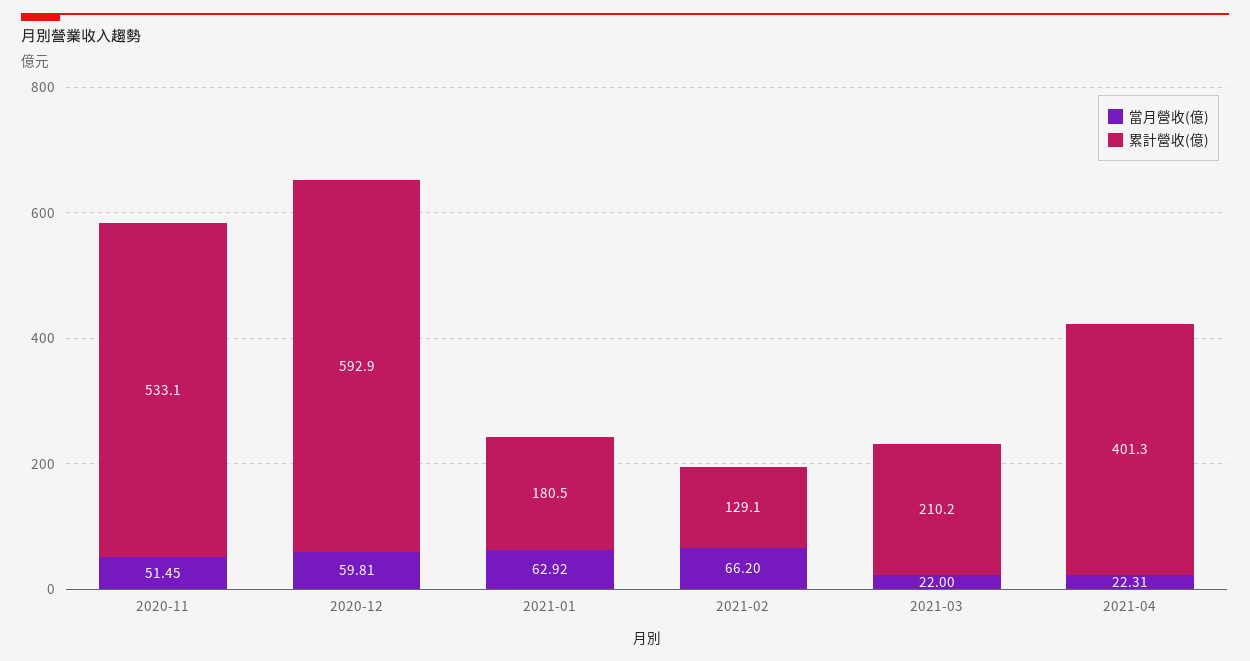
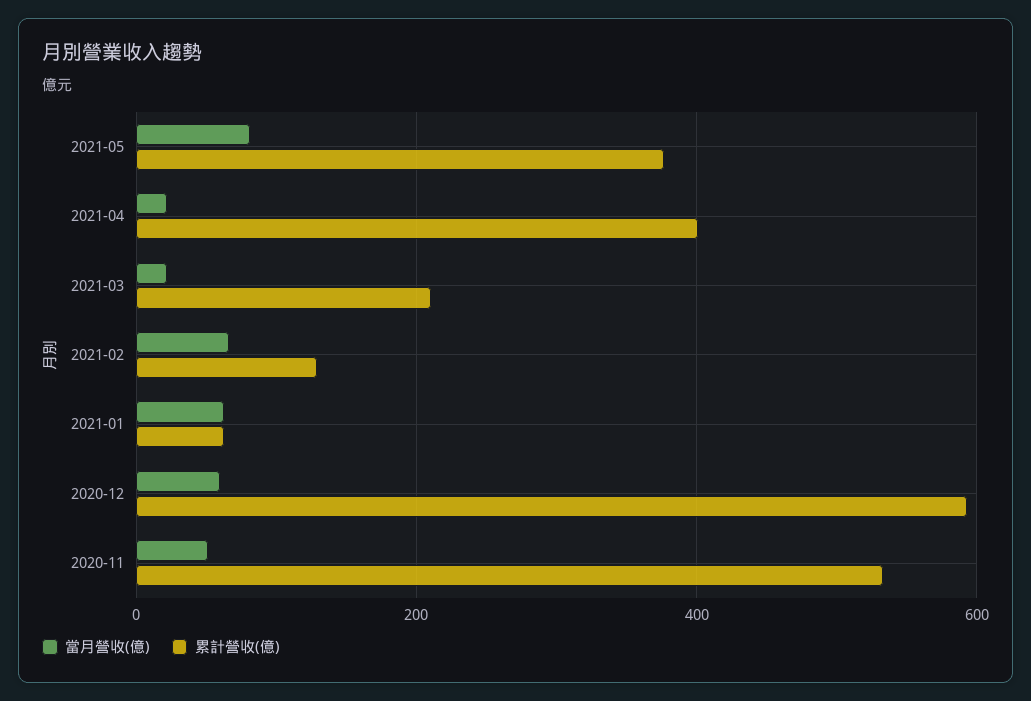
累計營收(億), 2021-01: 180.5 -> 60
當月營收(億), 2021-05: none -> 80
累計營收(億), 2021-05: none -> 380

